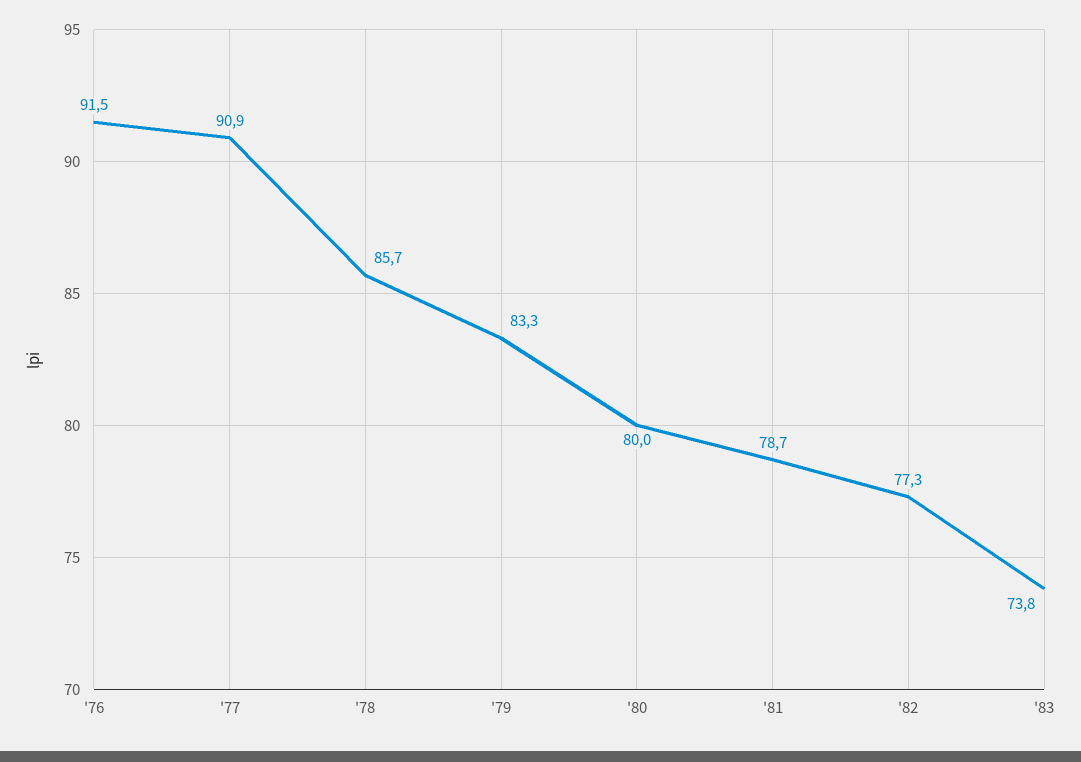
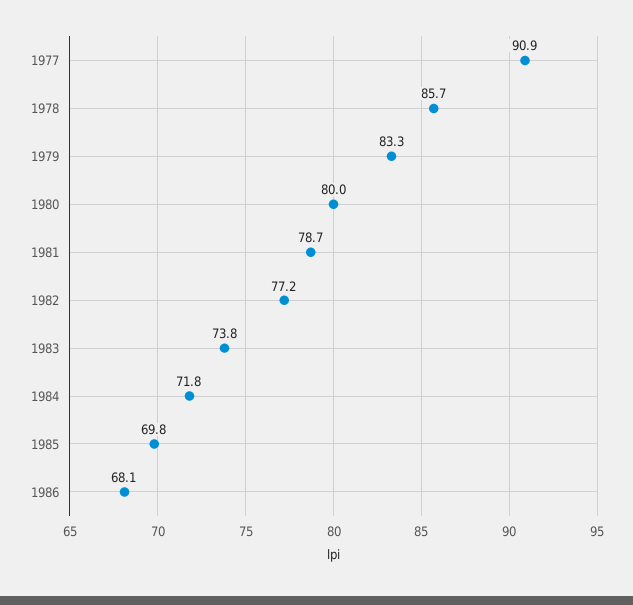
'76: 91.5 -> none
'82: 77.3 -> 77.2
1984: none -> 71.8
1985: none -> 69.8
1986: none -> 68.1

